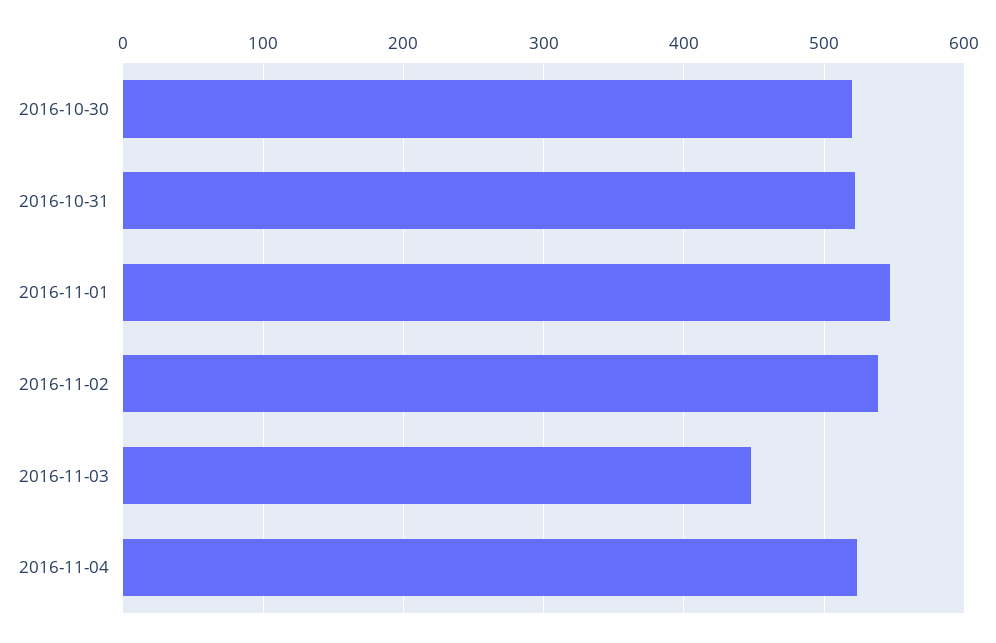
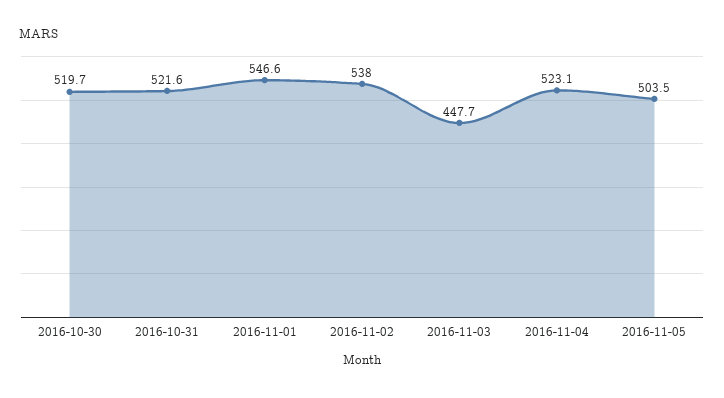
2016-11-05: none -> 503.5

